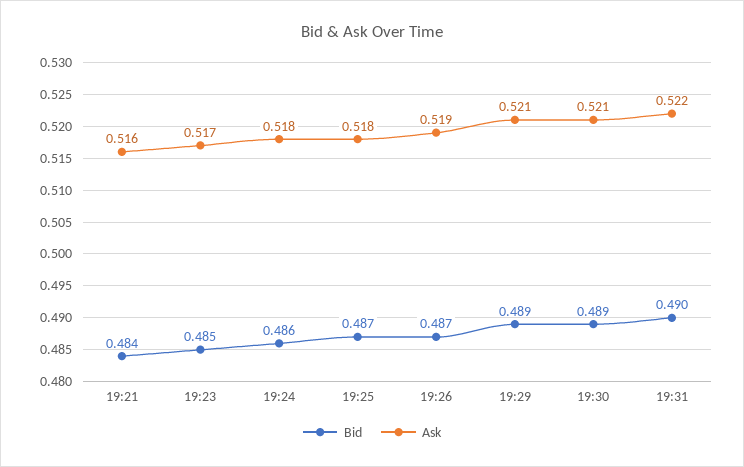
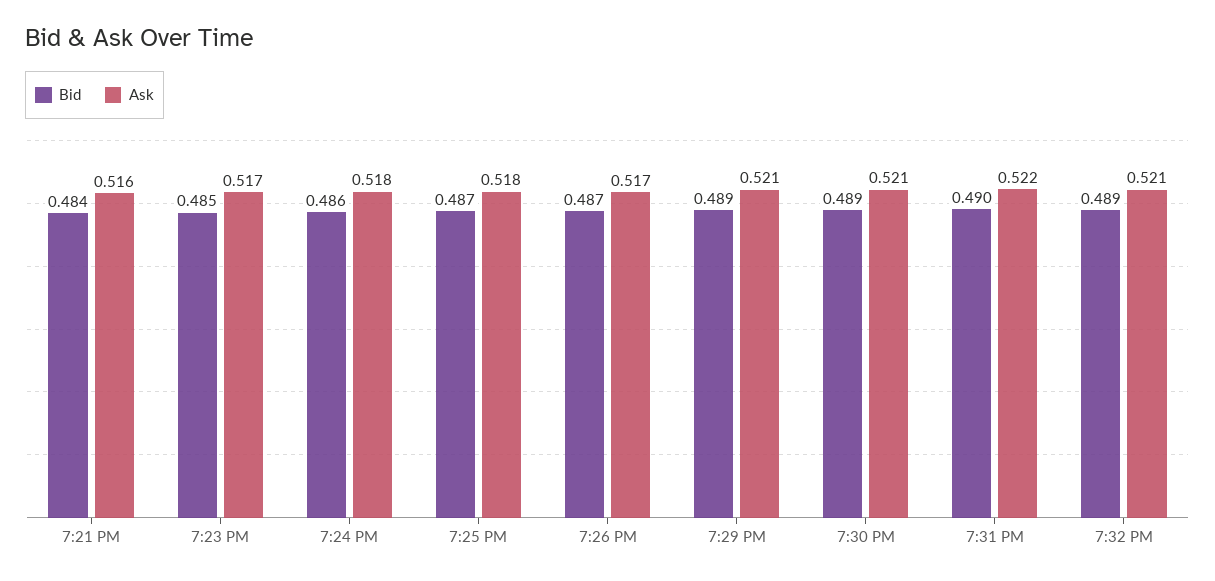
Ask, 19:26: 0.519 -> 0.517
Bid, 7:32 PM: none -> 0.489
Ask, 7:32 PM: none -> 0.521

